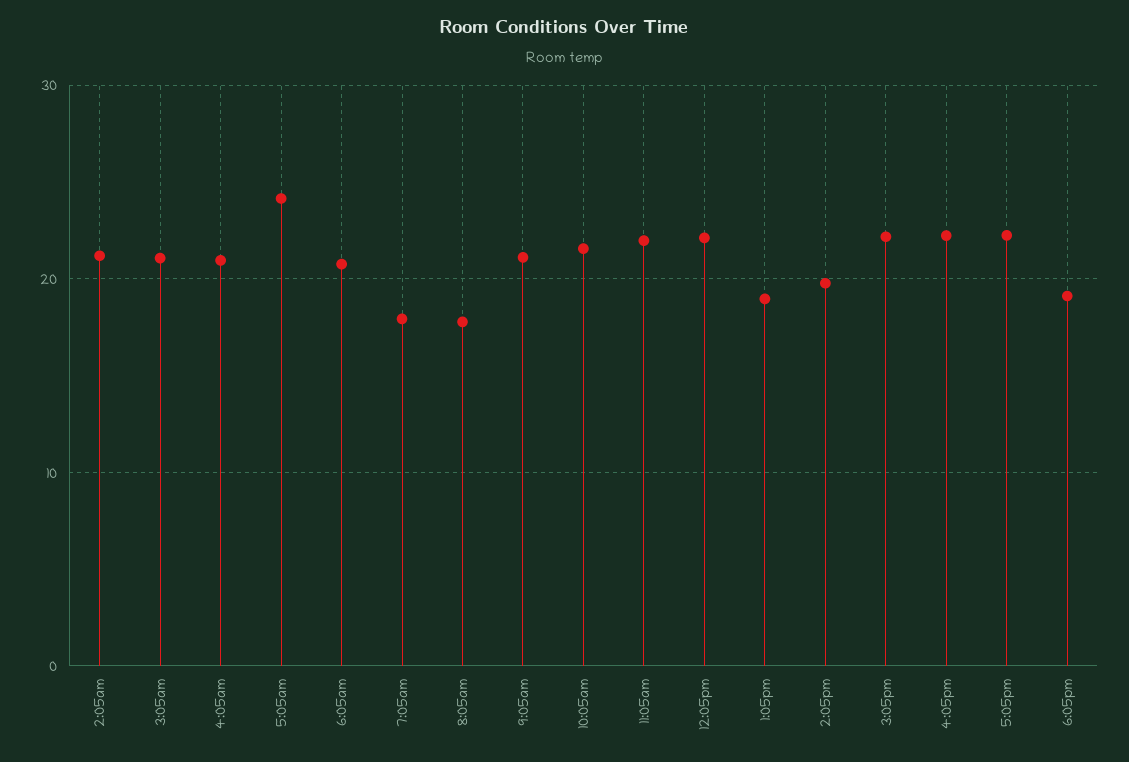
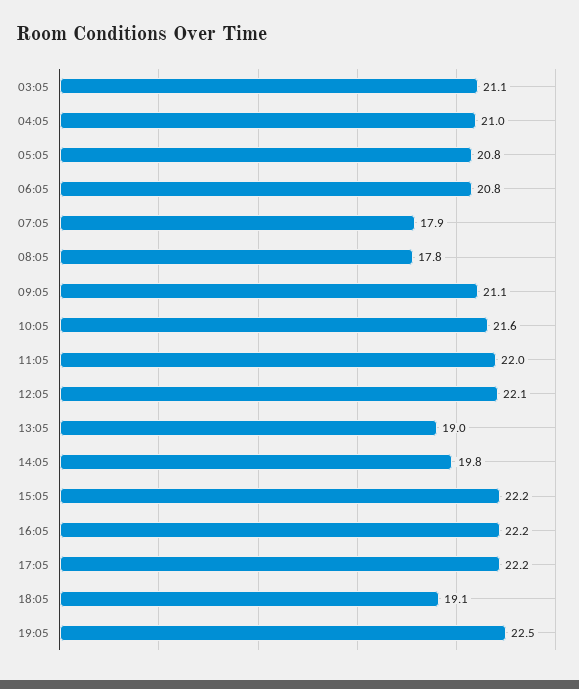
2:05am: 21 -> none
5:05am: 24 -> 20.8
19:05: none -> 22.5

